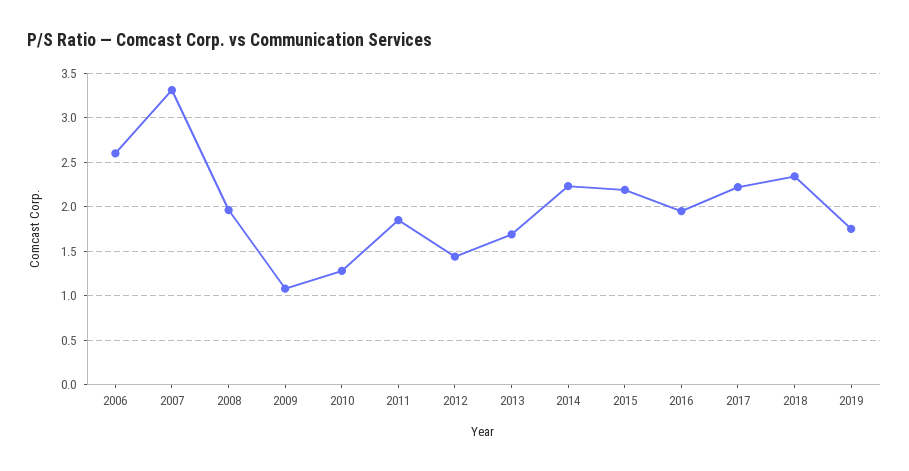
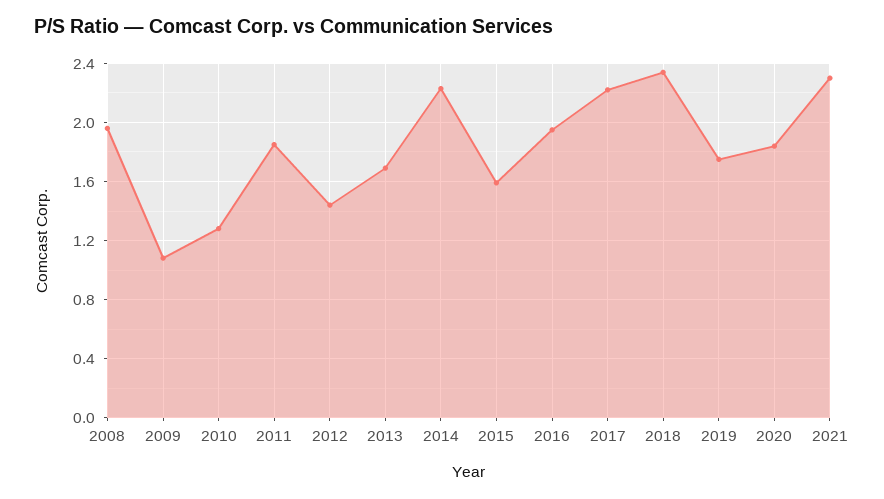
2006: 2.6 -> none
2007: 3.3 -> none
2015: 2.2 -> 1.6
2020: none -> 1.85
2021: none -> 2.3

